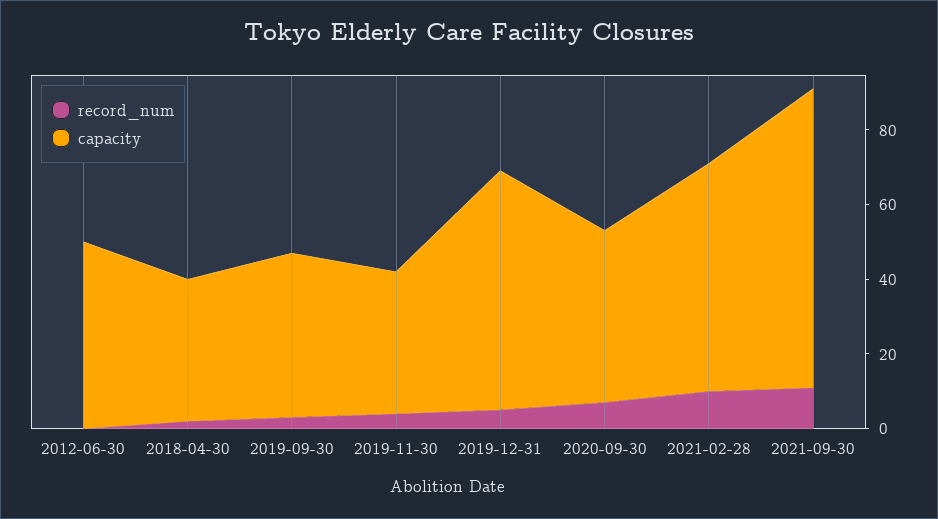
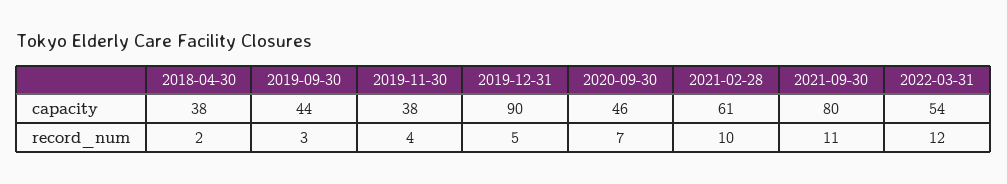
record_num, 2012-06-30: 0 -> none
capacity, 2012-06-30: 50 -> none
capacity, 2019-12-31: 65 -> 90
capacity, 2022-03-31: none -> 54
record_num, 2022-03-31: none -> 12

